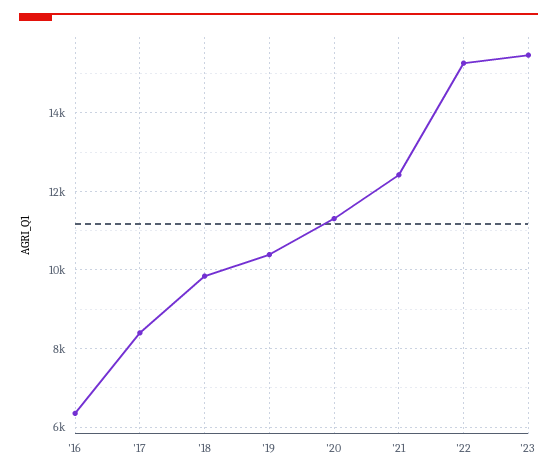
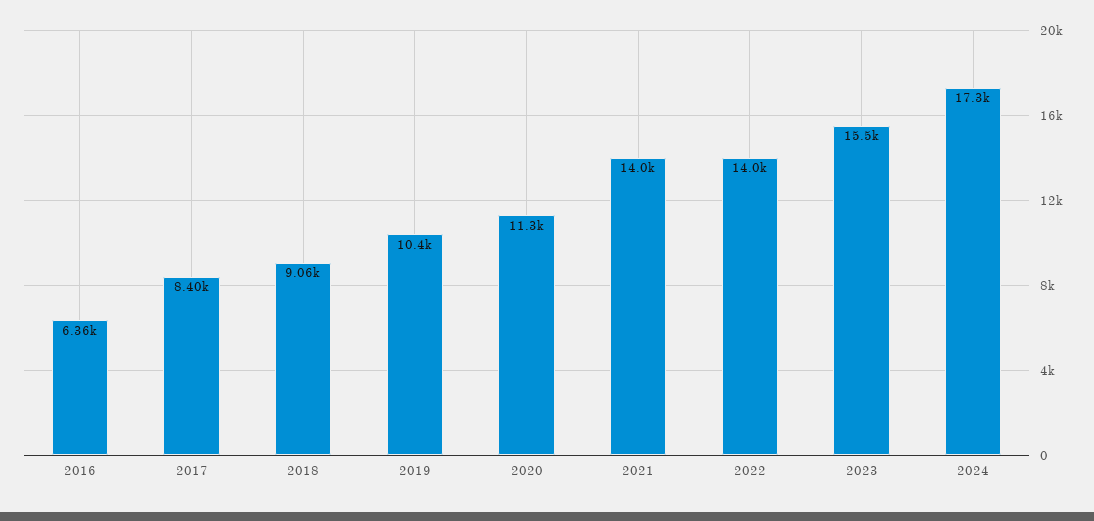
'18: 9800 -> 9060
'21: 12400 -> 14000
'22: 15200 -> 14000
2024: none -> 17300

